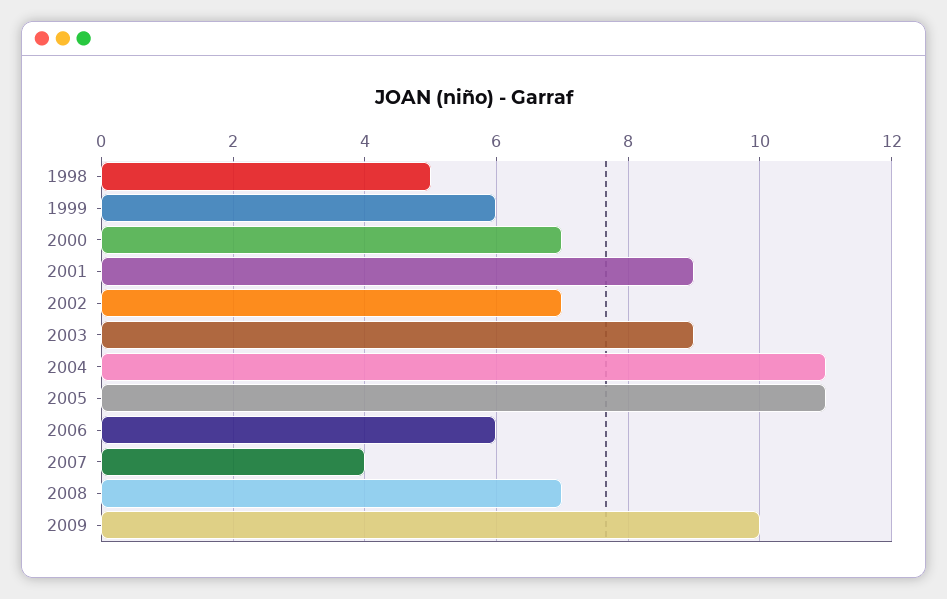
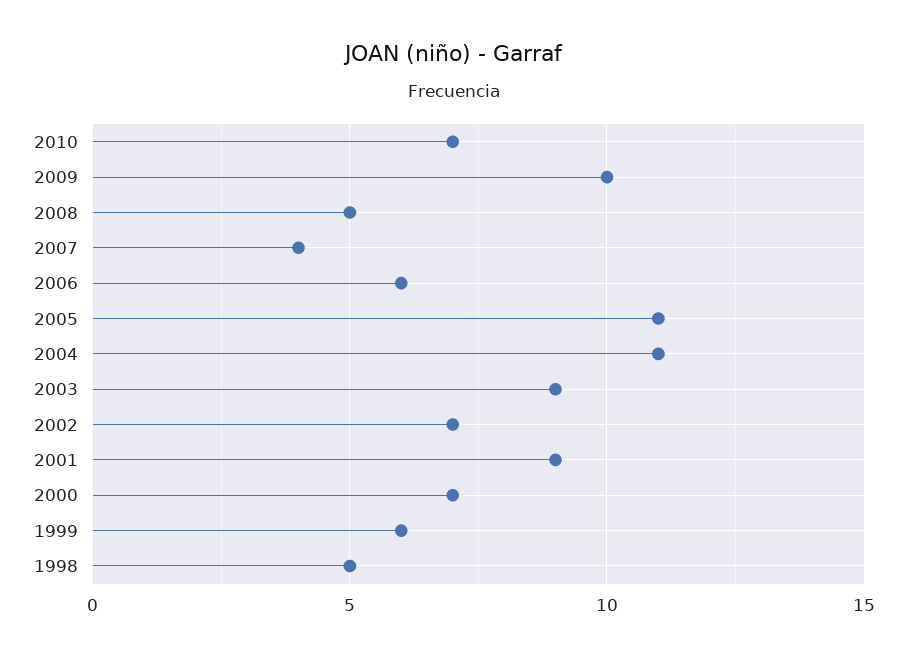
2008: 7 -> 5
2010: none -> 7

